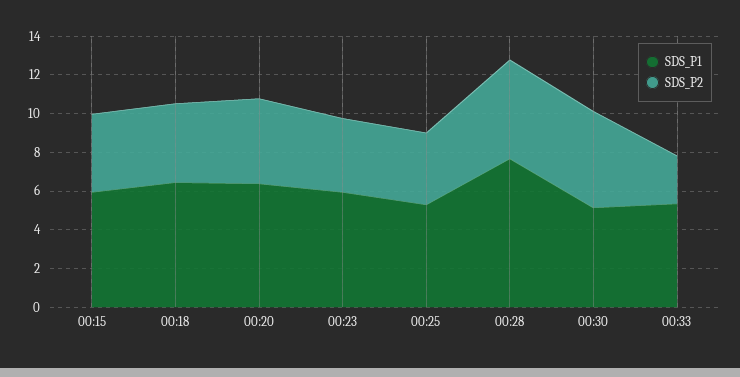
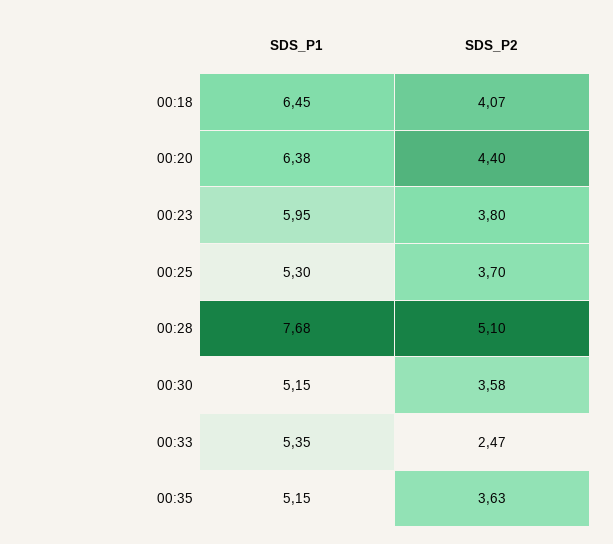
SDS_P1, 00:15: 6 -> none
SDS_P2, 00:15: 4 -> none
SDS_P2, 00:30: 5 -> 3.58
SDS_P1, 00:35: none -> 5.15
SDS_P2, 00:35: none -> 3.63

